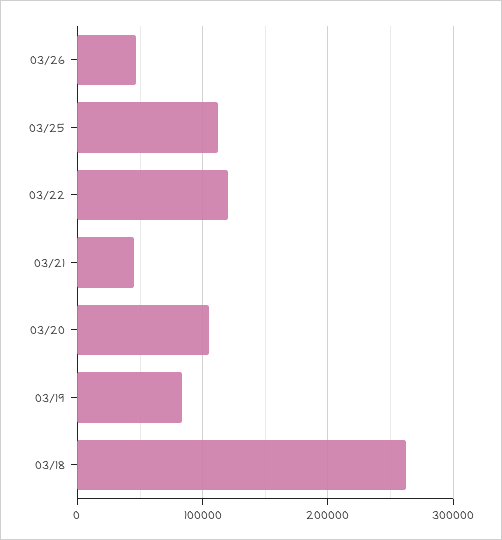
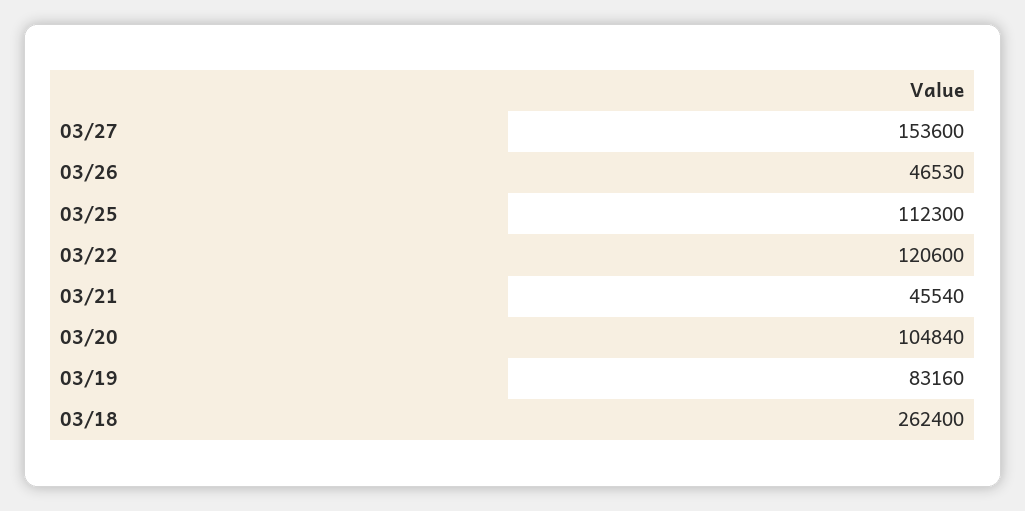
03/27: none -> 153600

